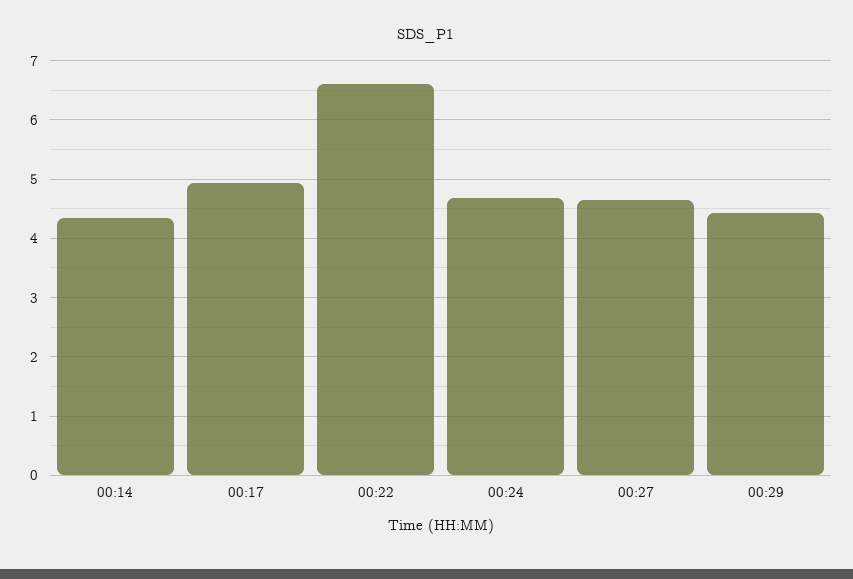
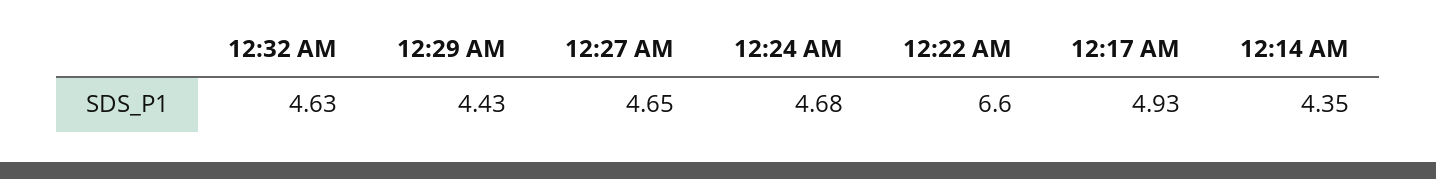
12:32 AM: none -> 4.63

